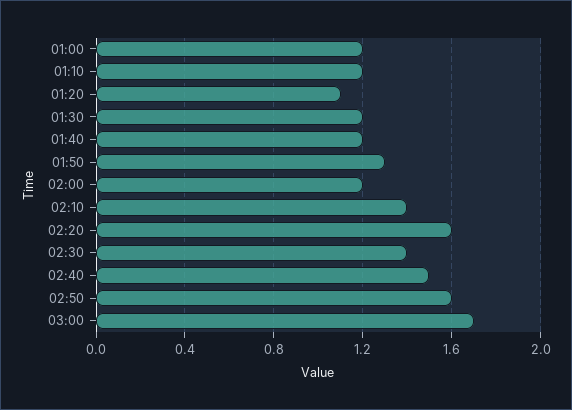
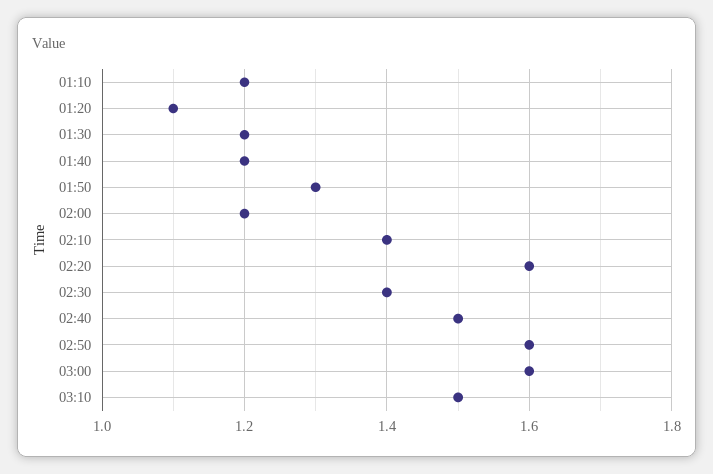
01:00: 1.2 -> none
03:00: 1.7 -> 1.6
03:10: none -> 1.5

